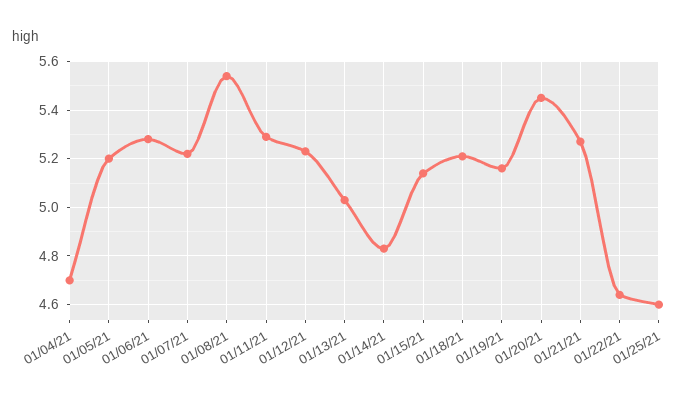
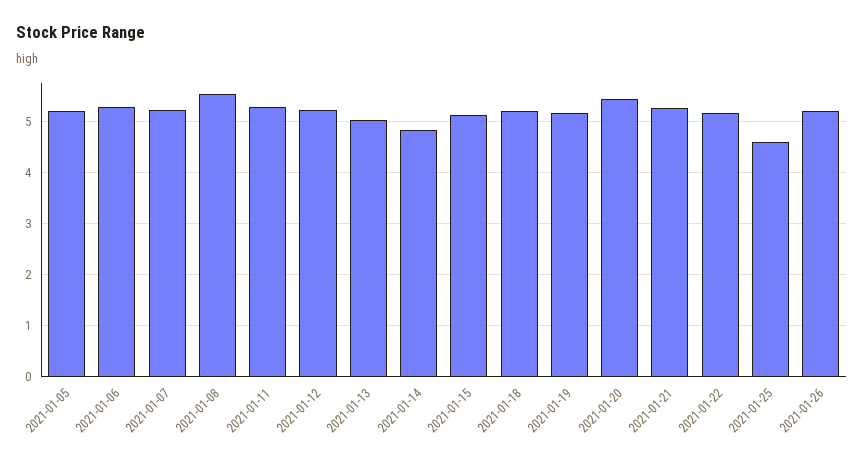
01/04/21: 4.7 -> none
01/22/21: 4.65 -> 5.2
2021-01-26: none -> 5.2

